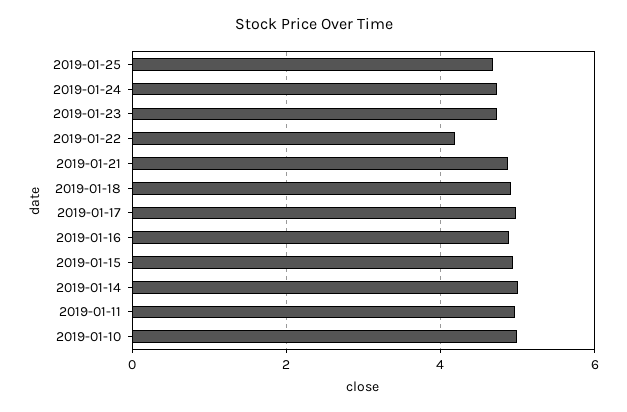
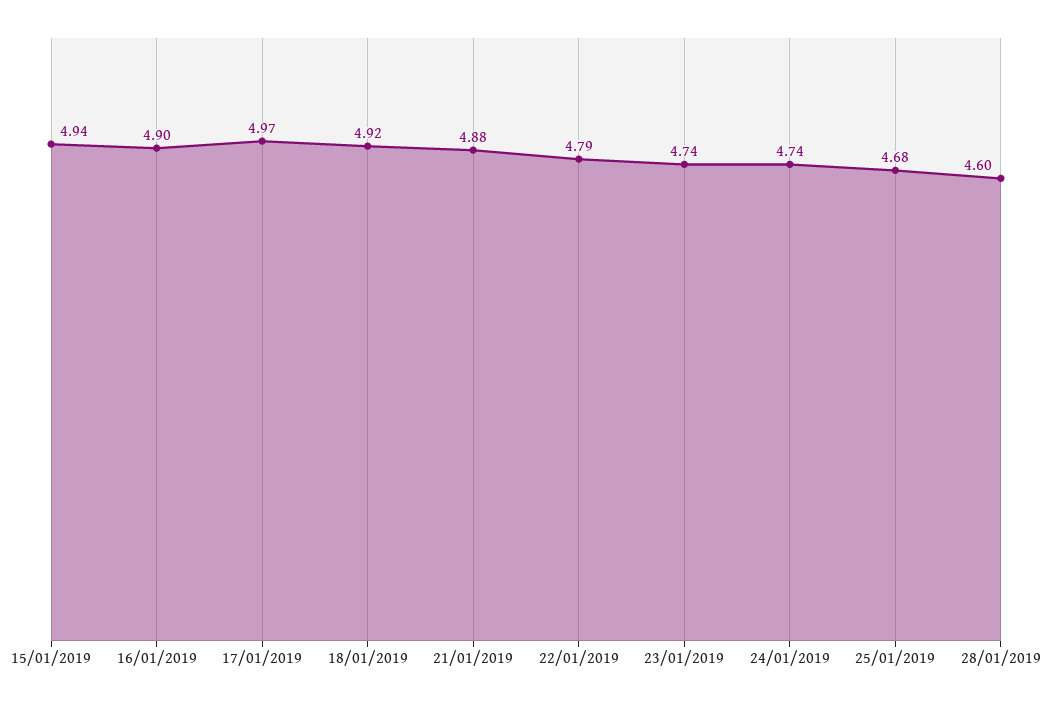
2019-01-22: 4.2 -> 4.79
2019-01-14: 5 -> none
2019-01-11: 5 -> none
2019-01-10: 5 -> none
28/01/2019: none -> 4.6

